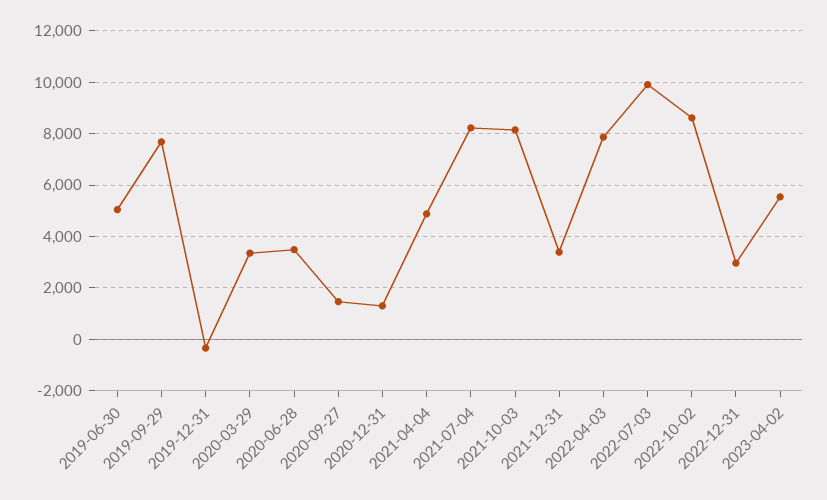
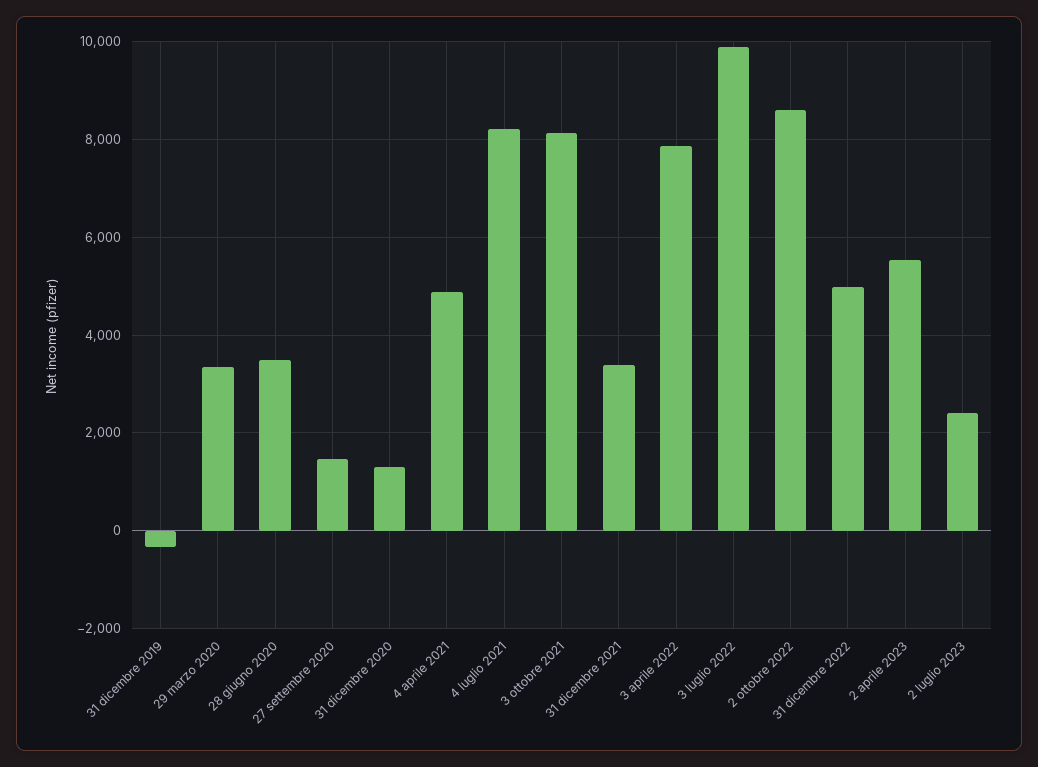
2019-06-30: 5000 -> none
2019-09-29: 7750 -> none
2022-12-31: 3000 -> 5000
2 luglio 2023: none -> 2400

